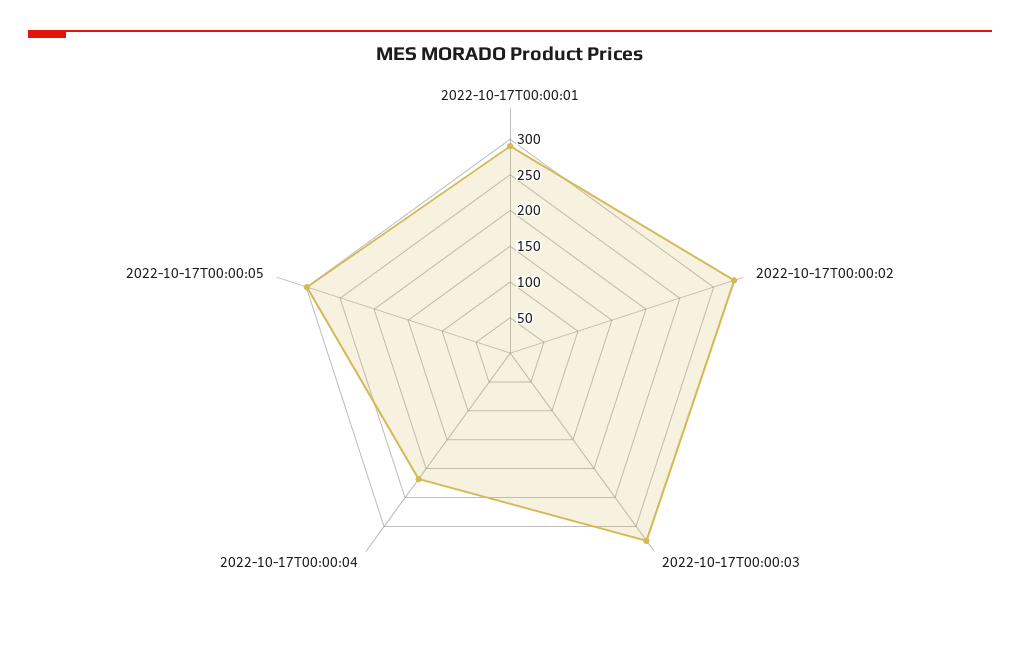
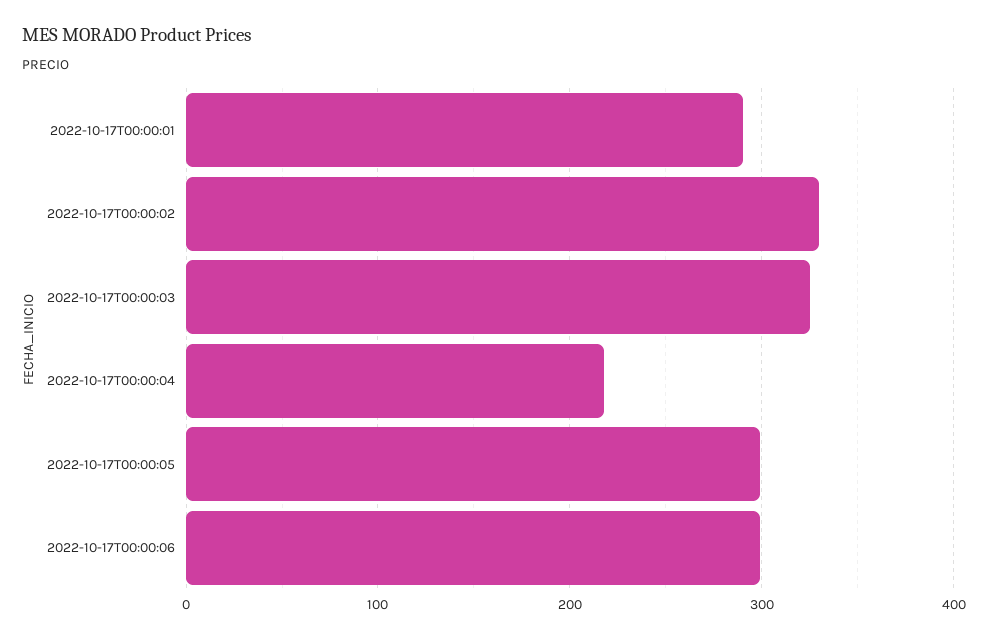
2022-10-17T00:00:06: none -> 300

